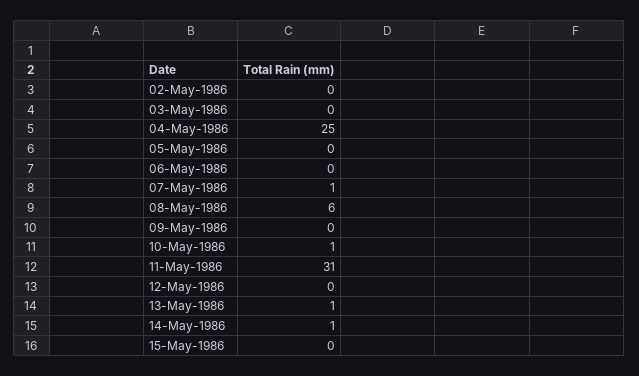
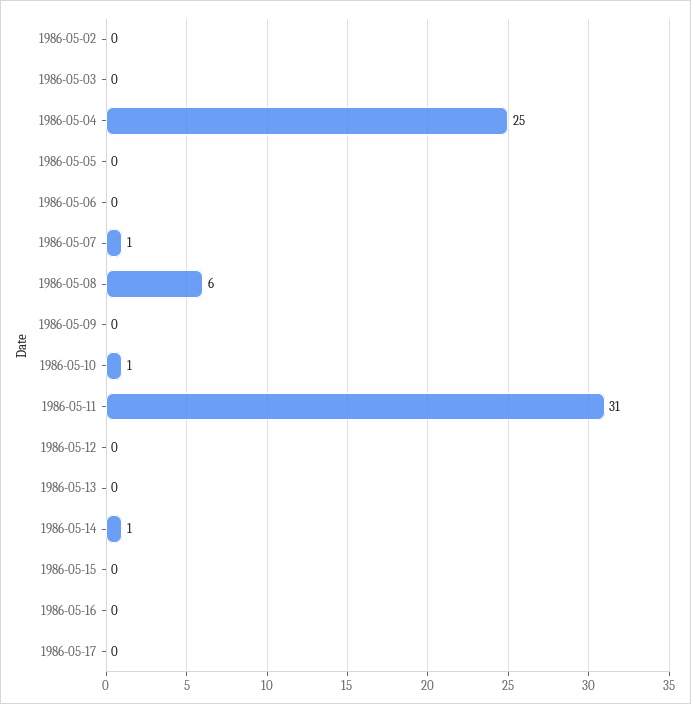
13-May-1986: 1 -> 0
1986-05-16: none -> 0
1986-05-17: none -> 0

